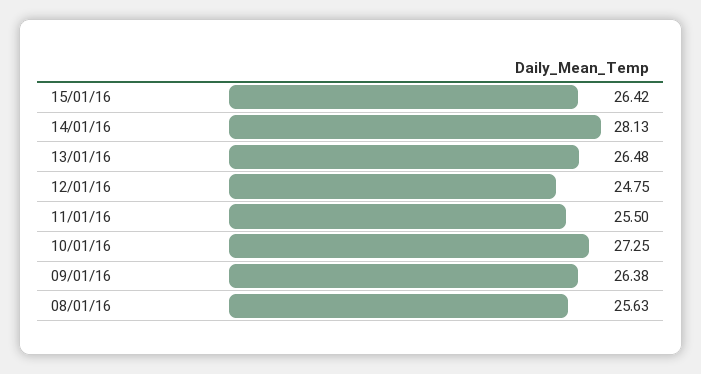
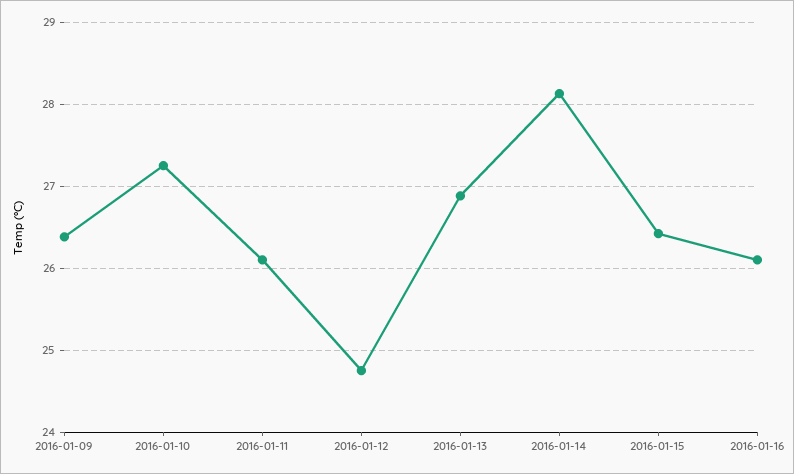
13/01/16: 26.48 -> 26.9
11/01/16: 25.5 -> 26.1
08/01/16: 25.63 -> none
2016-01-16: none -> 26.1

